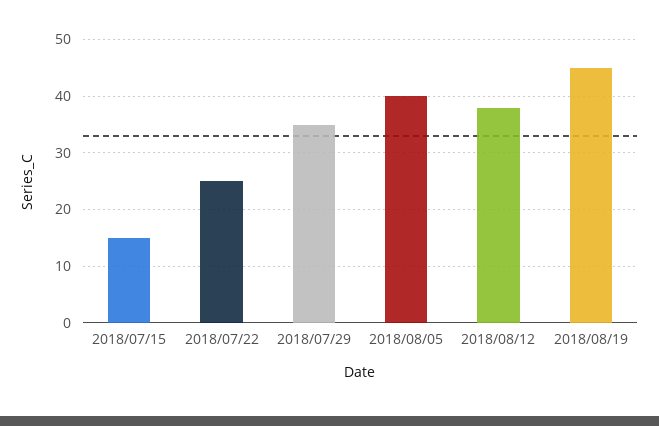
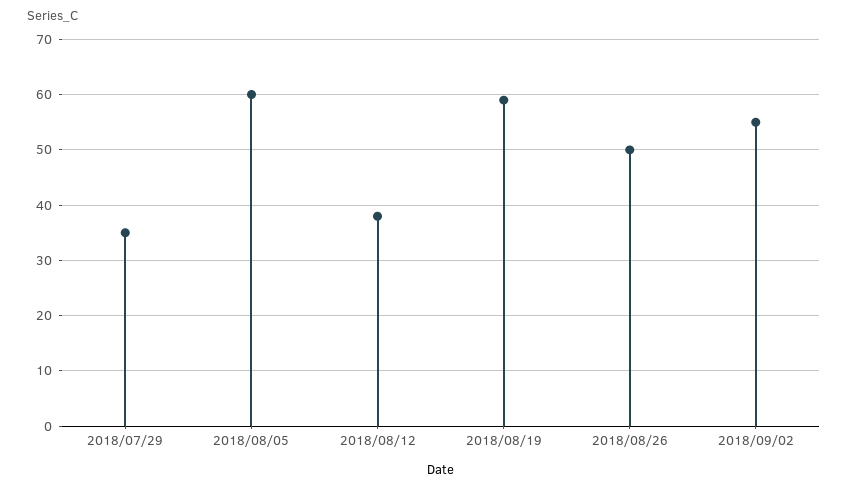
2018/07/15: 15 -> none
2018/07/22: 25 -> none
2018/08/05: 40 -> 60
2018/08/19: 45 -> 60
2018/08/26: none -> 50
2018/09/02: none -> 55

